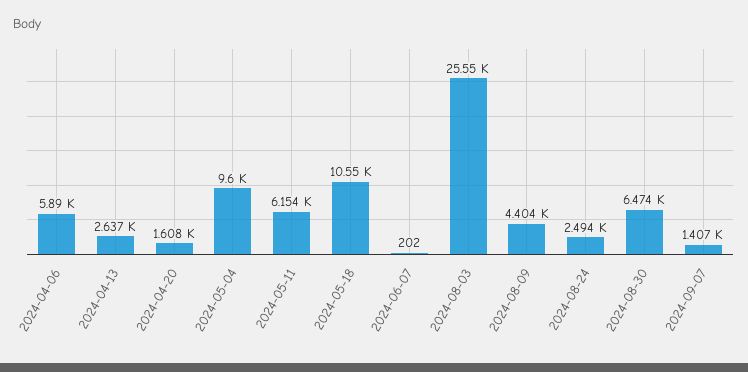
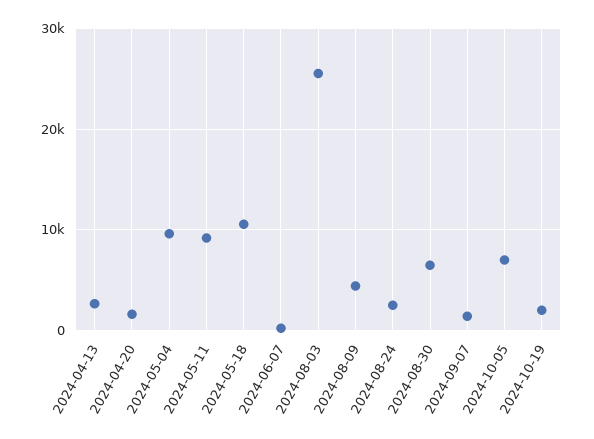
2024-04-06: 5890 -> none
2024-05-11: 6154 -> 9000
2024-10-05: none -> 7000
2024-10-19: none -> 2000

